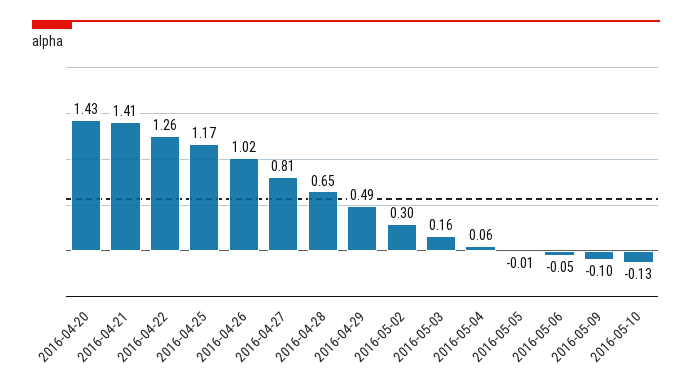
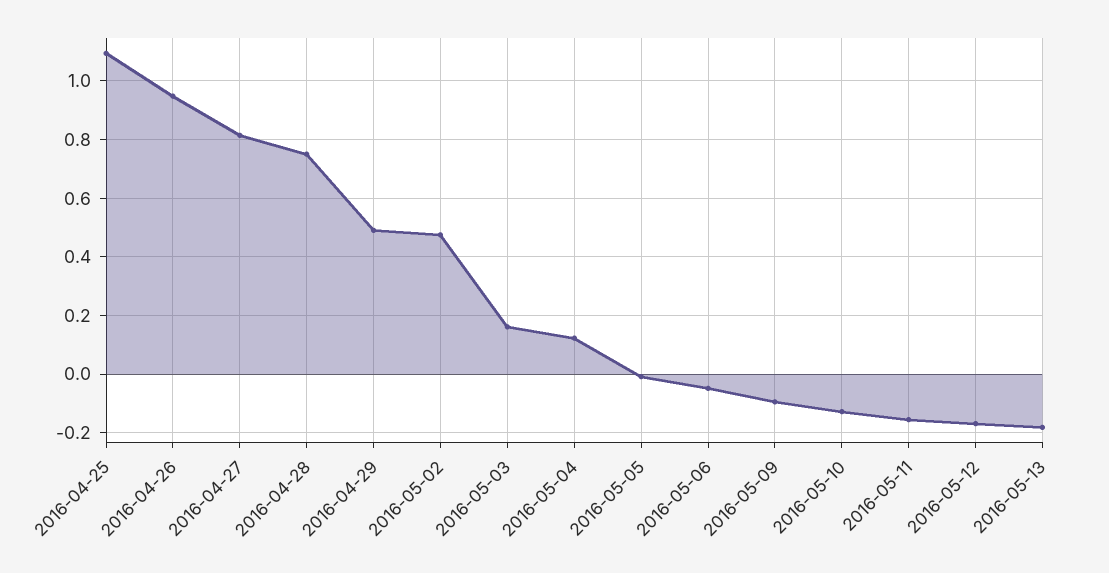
2016-04-20: 1.43 -> none
2016-04-21: 1.41 -> none
2016-04-22: 1.26 -> none
2016-04-25: 1.17 -> 1.1
2016-04-26: 1.02 -> 0.95
2016-04-28: 0.65 -> 0.75
2016-05-02: 0.3 -> 0.475
2016-05-04: 0.06 -> 0.125
2016-05-11: none -> -0.15
2016-05-12: none -> -0.175
2016-05-13: none -> -0.175

